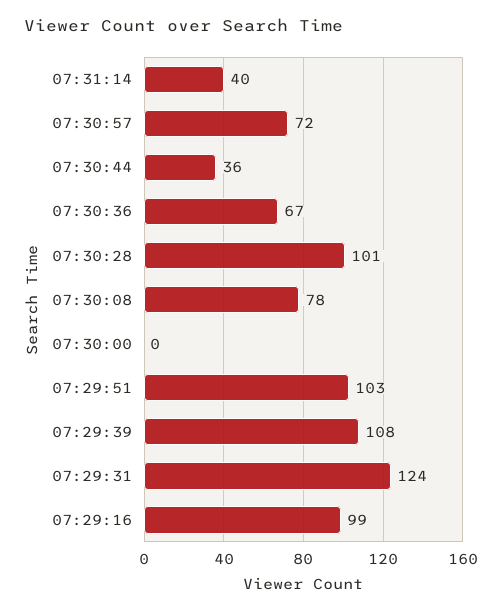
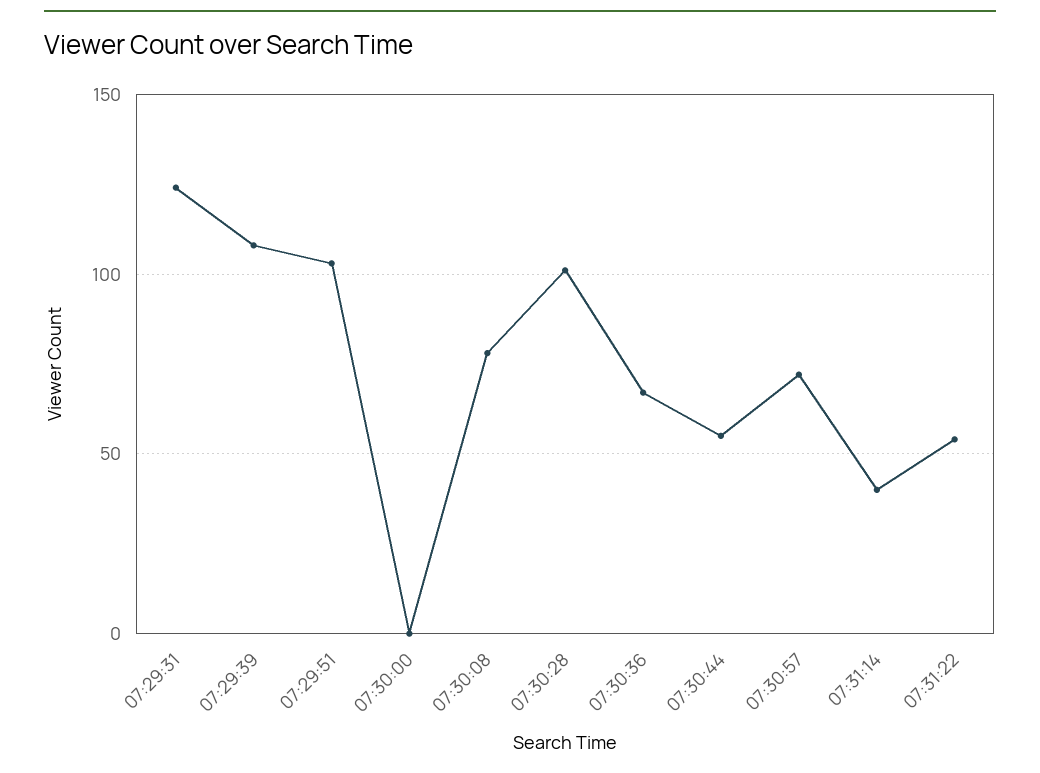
07:30:44: 36 -> 55
07:29:16: 99 -> none
07:31:22: none -> 55

